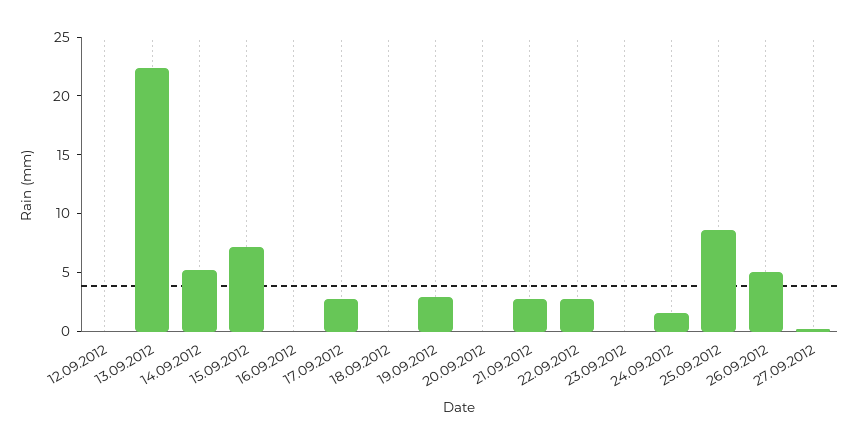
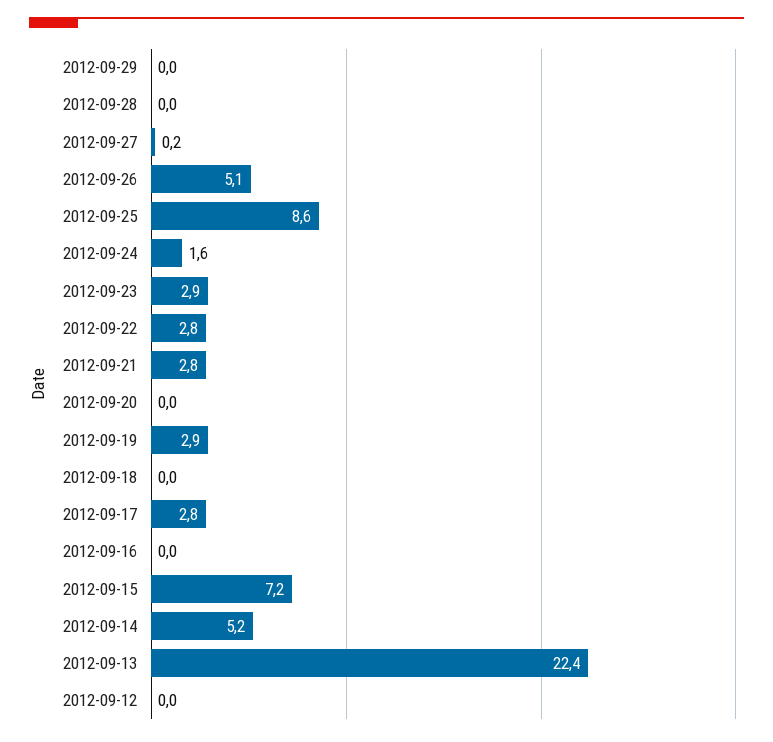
23.09.2012: 0 -> 2.9
2012-09-29: none -> 0
2012-09-28: none -> 0

